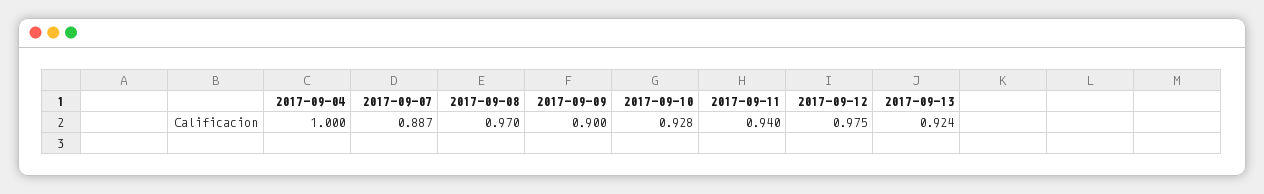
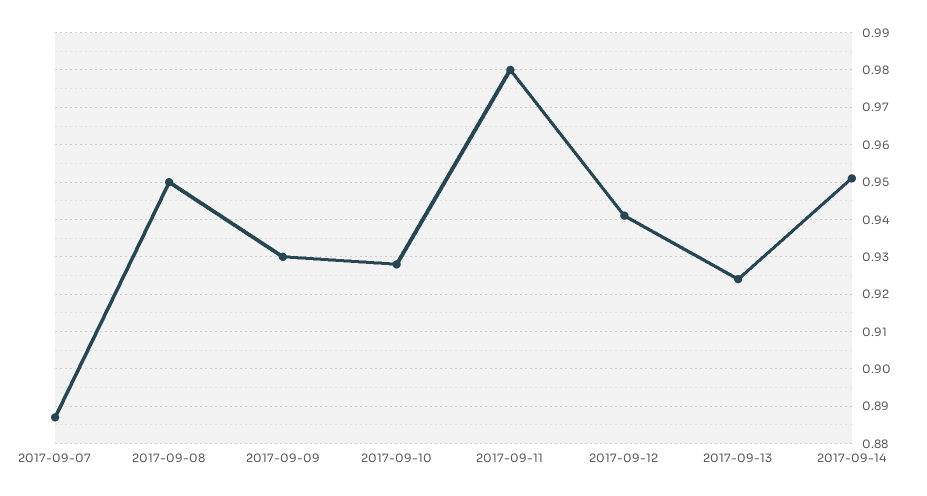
2017-09-04: 1 -> none
2017-09-08: 0.97 -> 0.95
2017-09-09: 0.9 -> 0.93
2017-09-11: 0.94 -> 0.98
2017-09-12: 0.975 -> 0.94
2017-09-14: none -> 0.95

